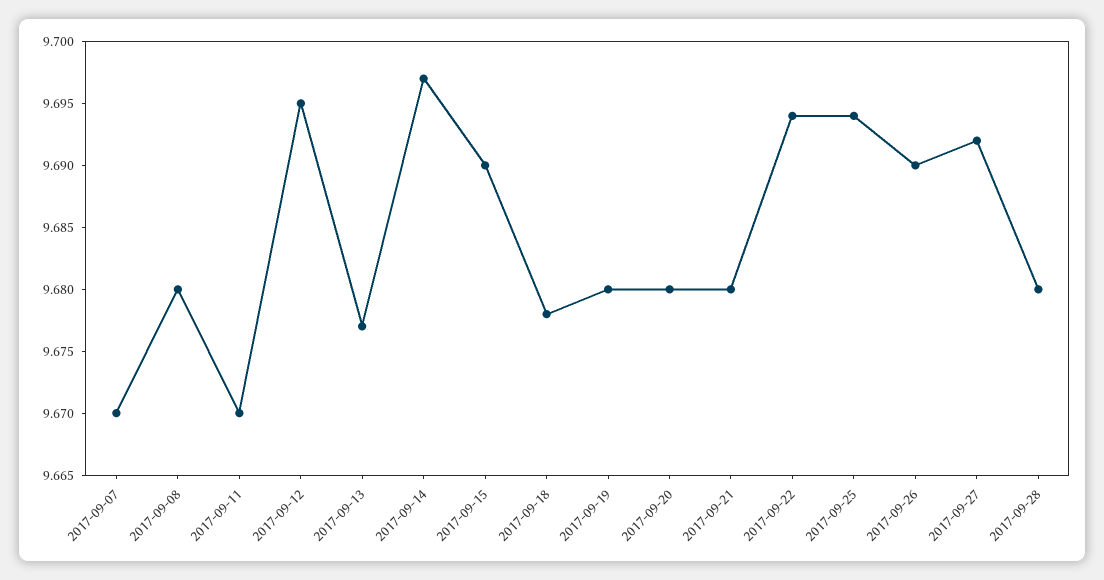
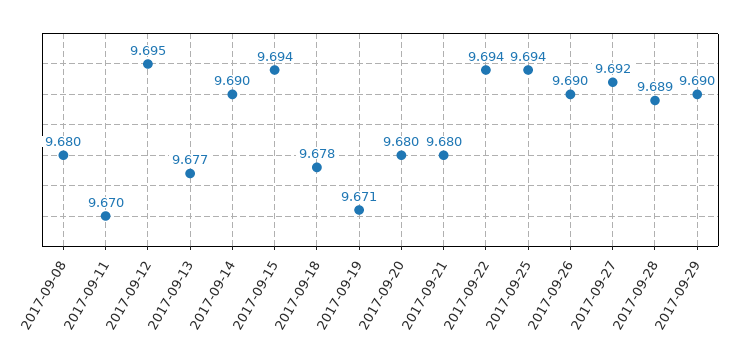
2017-09-07: 9.67 -> none
2017-09-14: 9.697 -> 9.69
2017-09-15: 9.69 -> 9.694
2017-09-19: 9.68 -> 9.671
2017-09-28: 9.68 -> 9.689
2017-09-29: none -> 9.69

